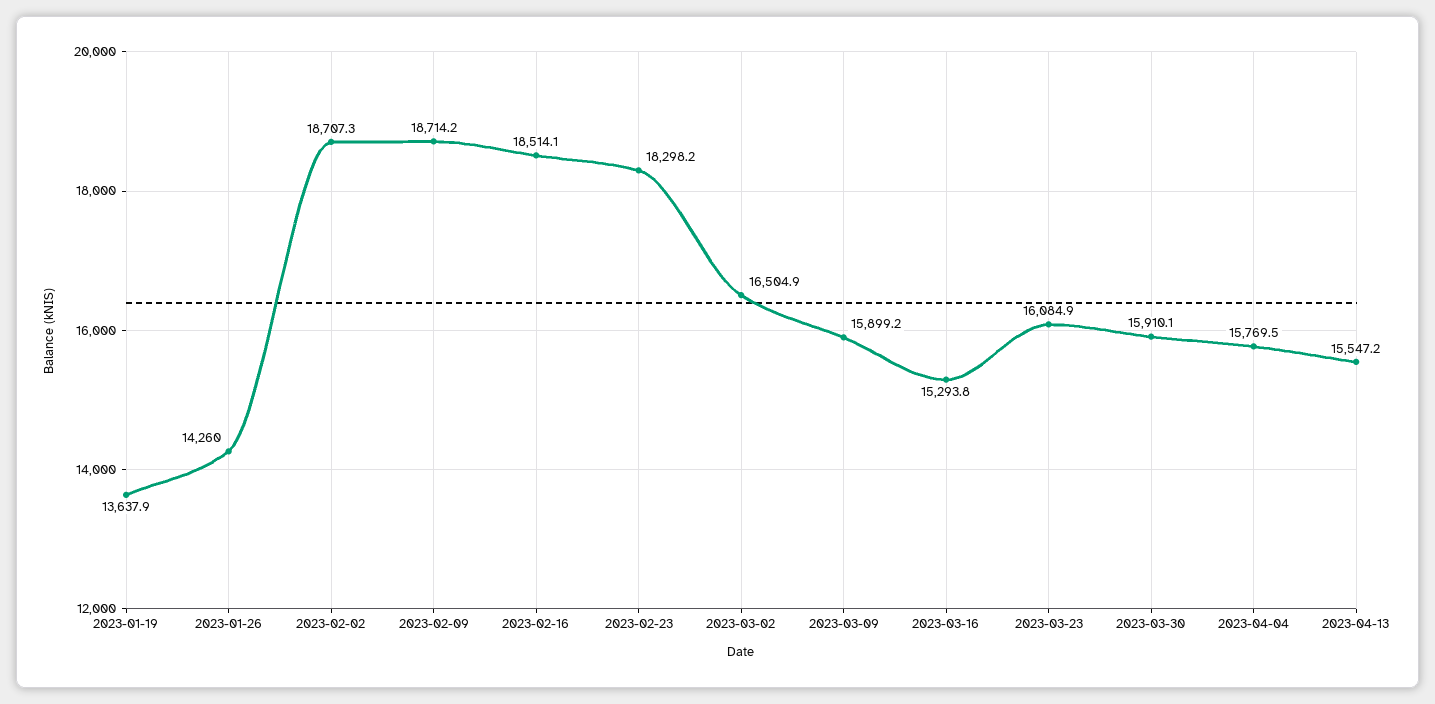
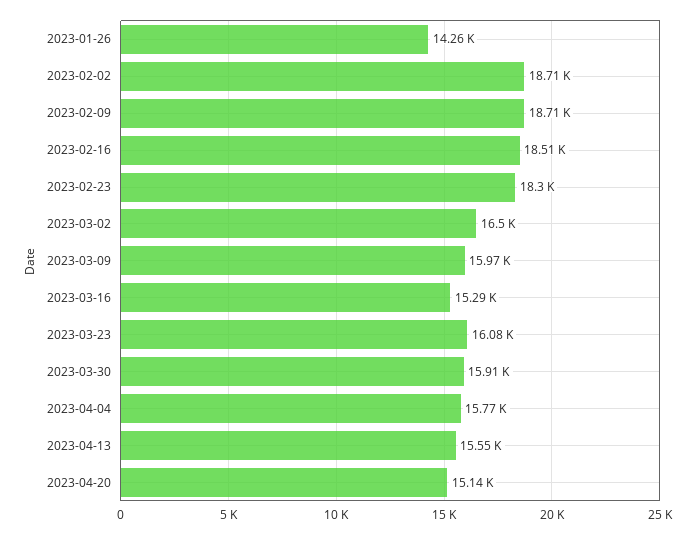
2023-01-19: 13637.9 -> none
2023-03-09: 15899.2 -> 15970
2023-04-20: none -> 15140

